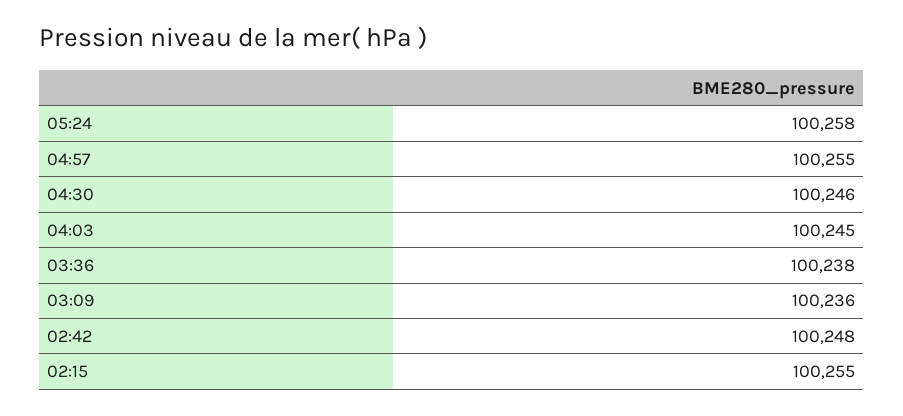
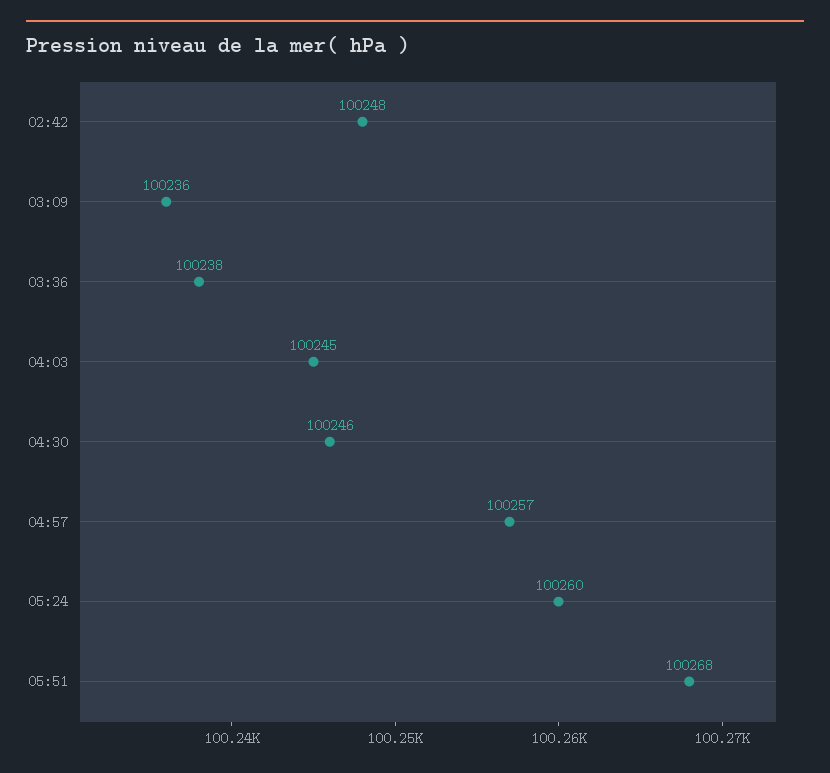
05:24: 100258 -> 100260
04:57: 100255 -> 100257
02:15: 100255 -> none
05:51: none -> 100268

